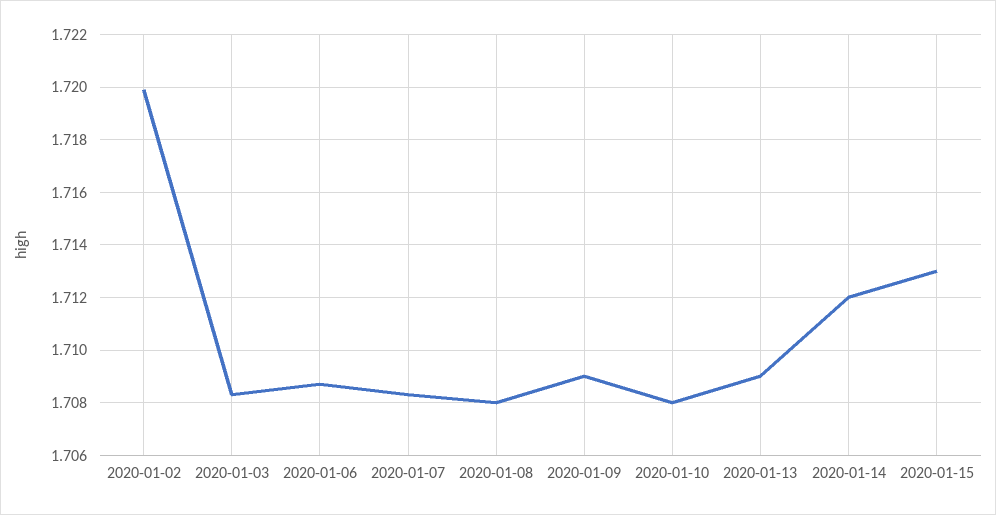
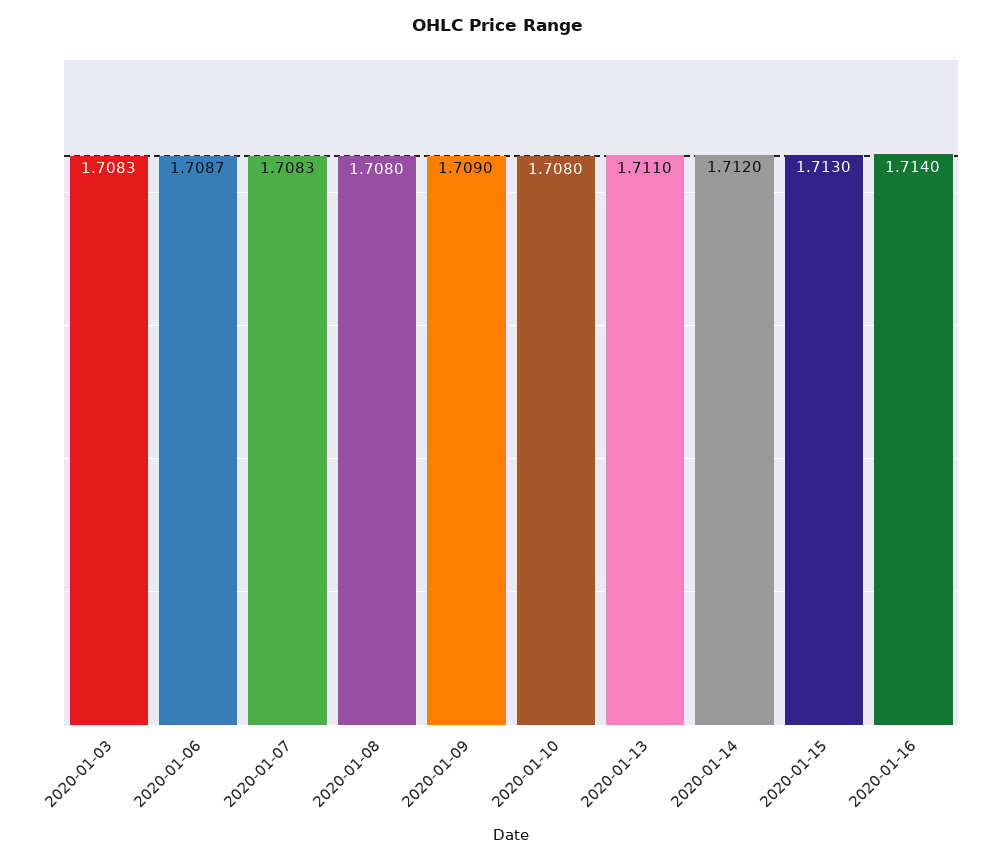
2020-01-02: 1.72 -> none
2020-01-13: 1.709 -> 1.711
2020-01-16: none -> 1.714

